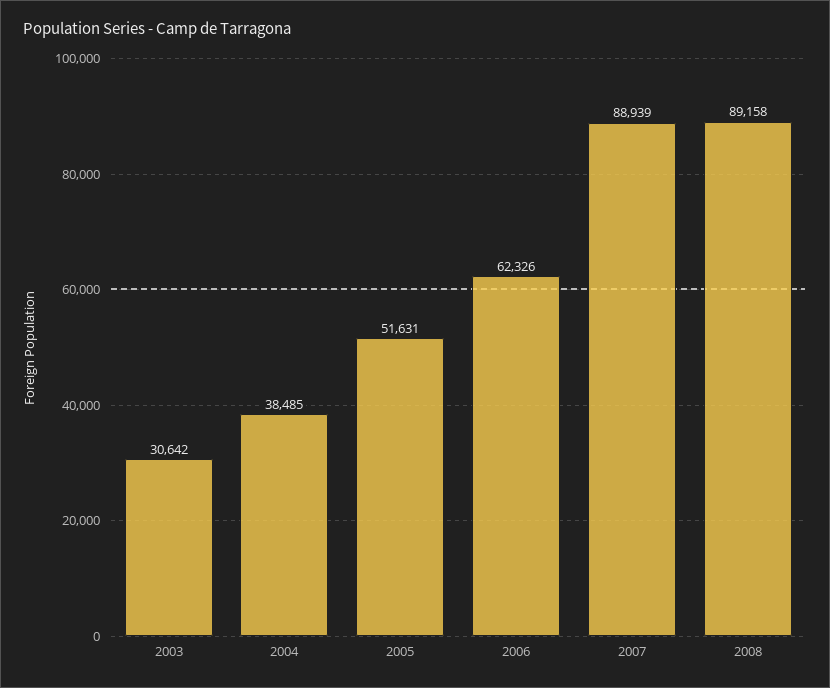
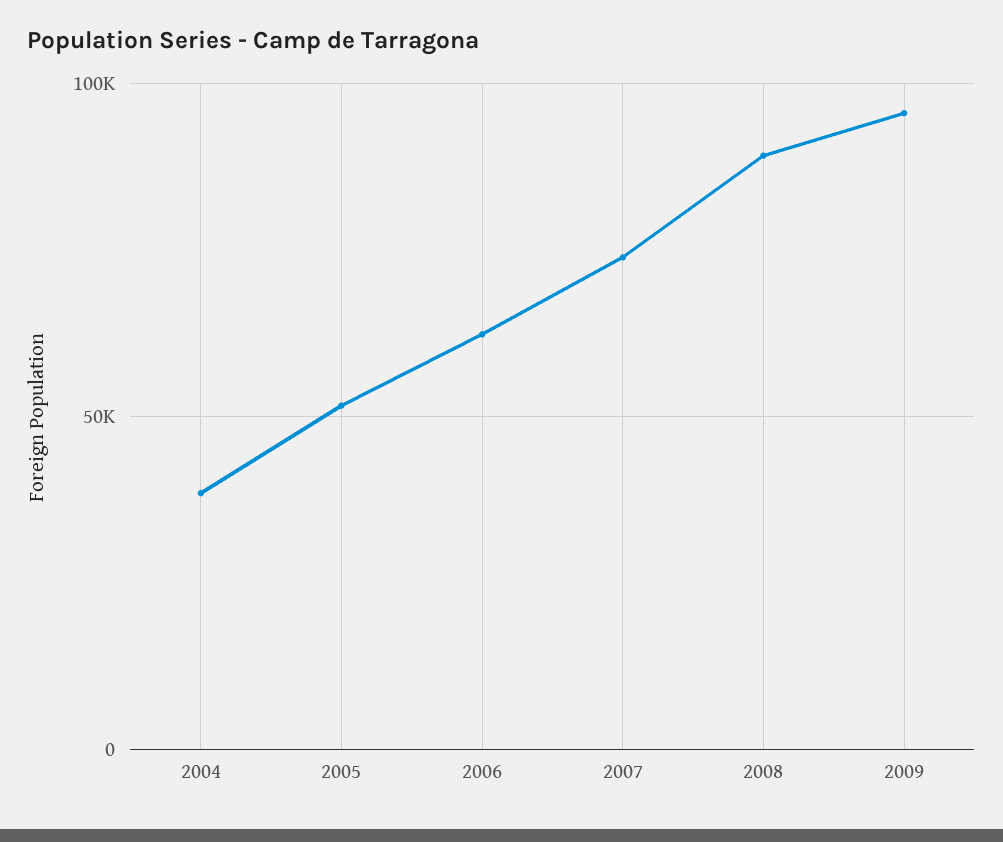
2003: 30642 -> none
2007: 88939 -> 75000
2009: none -> 95000

